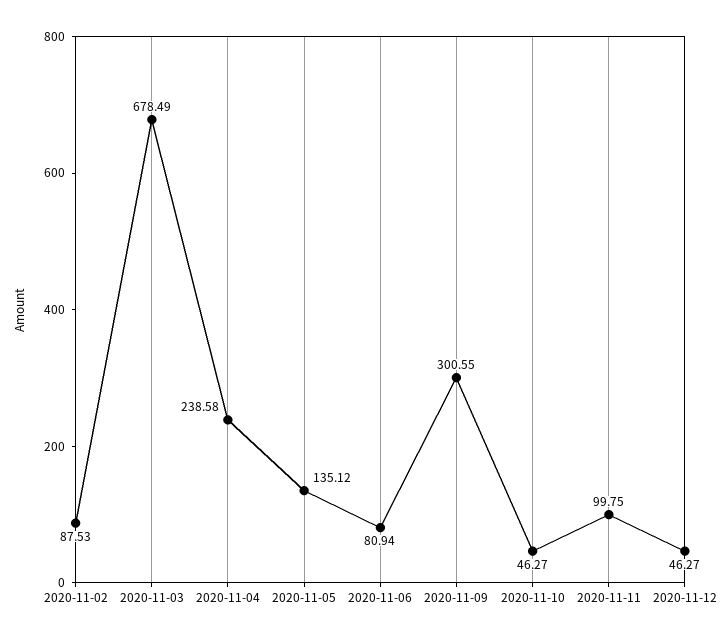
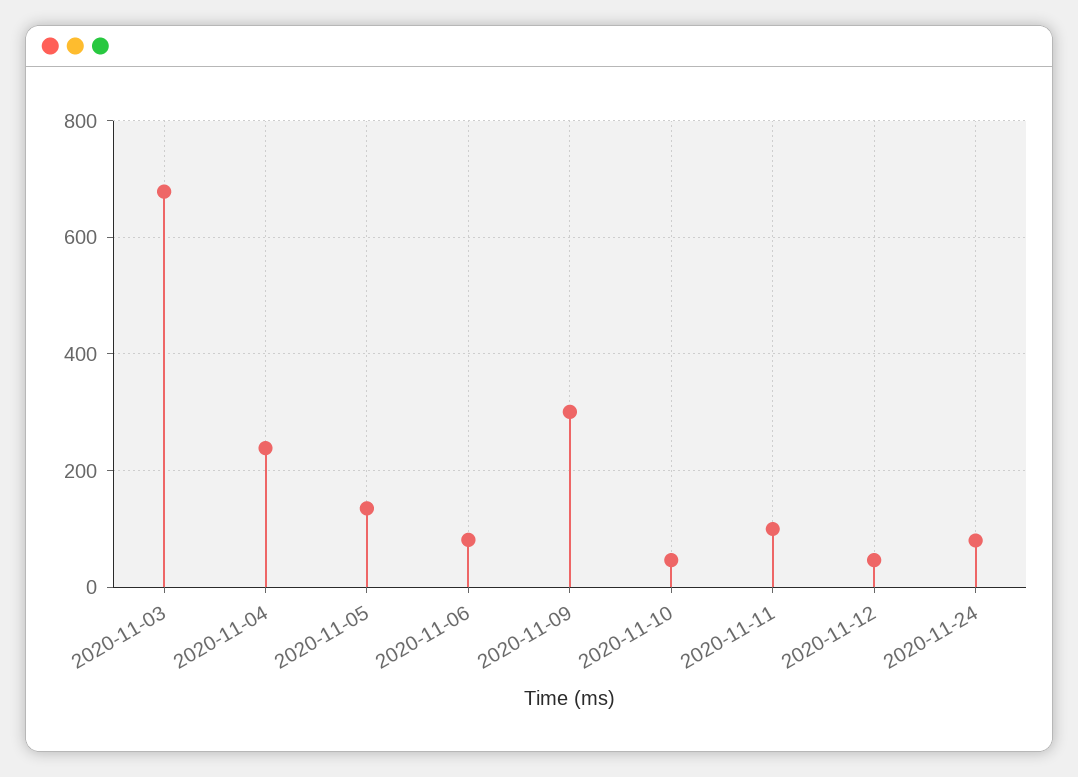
2020-11-02: 87.53 -> none
2020-11-24: none -> 80

